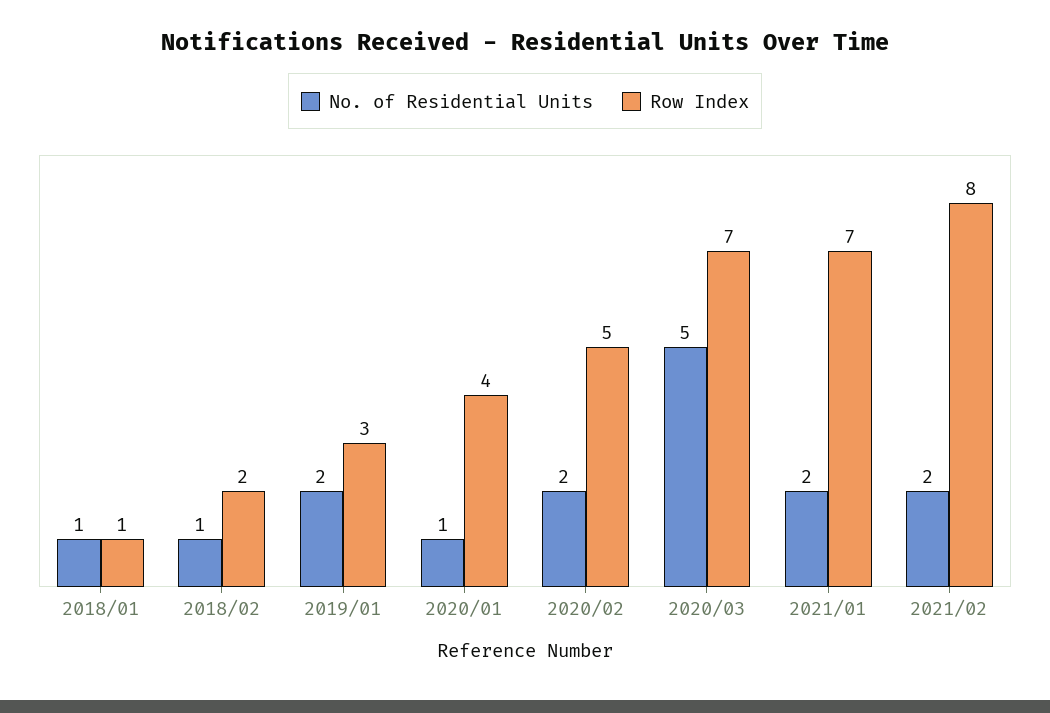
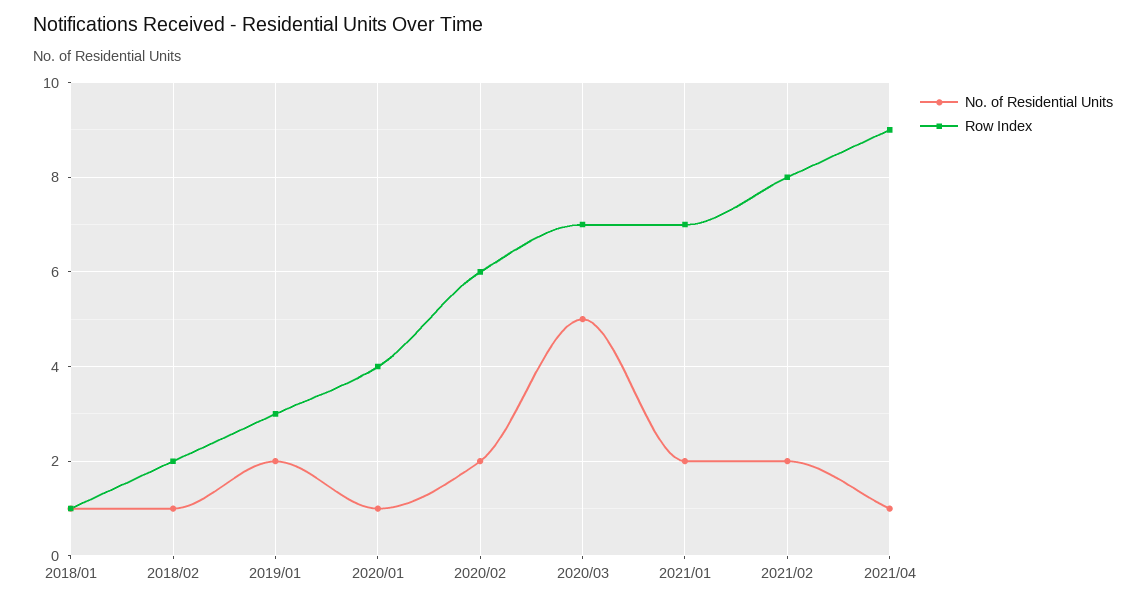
Row Index, 2020/02: 5 -> 6
No. of Residential Units, 2021/04: none -> 1
Row Index, 2021/04: none -> 9

